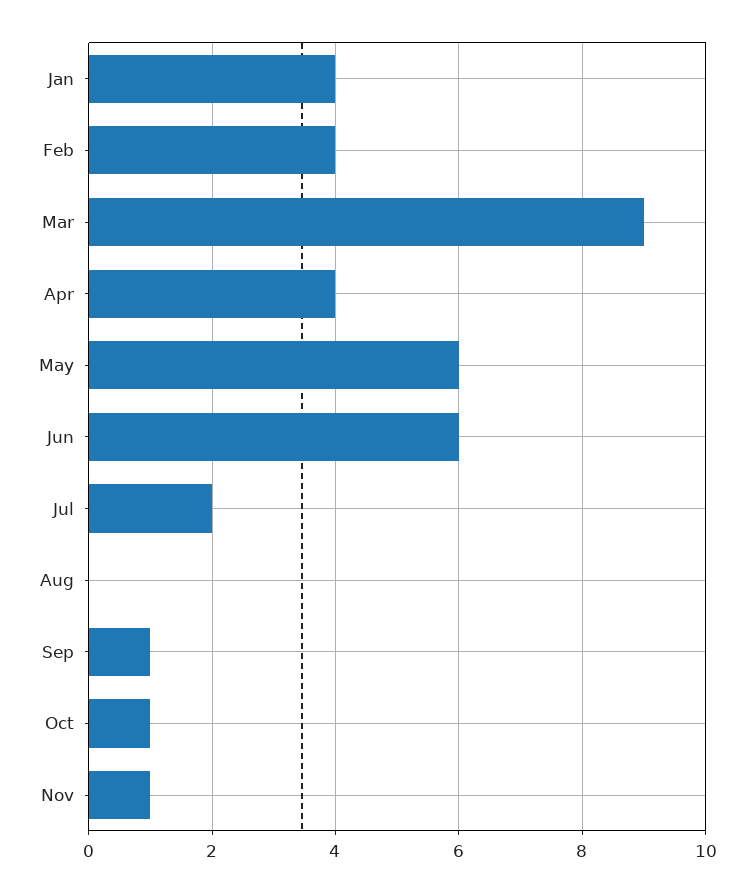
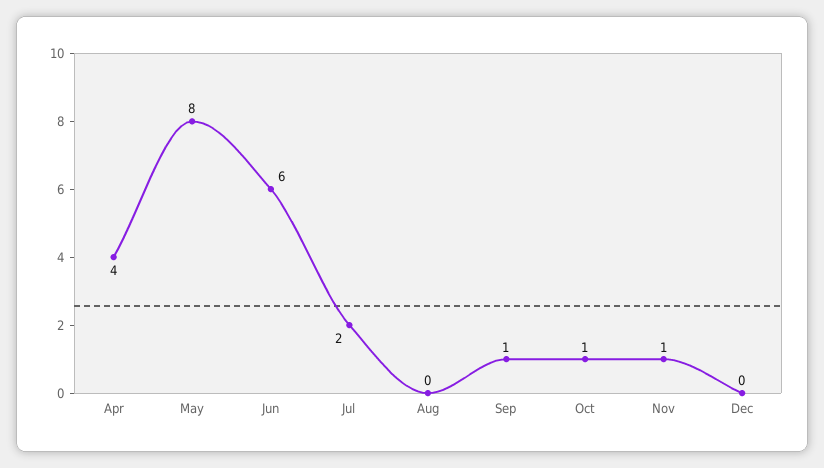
Jan: 4 -> none
Feb: 4 -> none
Mar: 9 -> none
May: 6 -> 8
Dec: none -> 0

